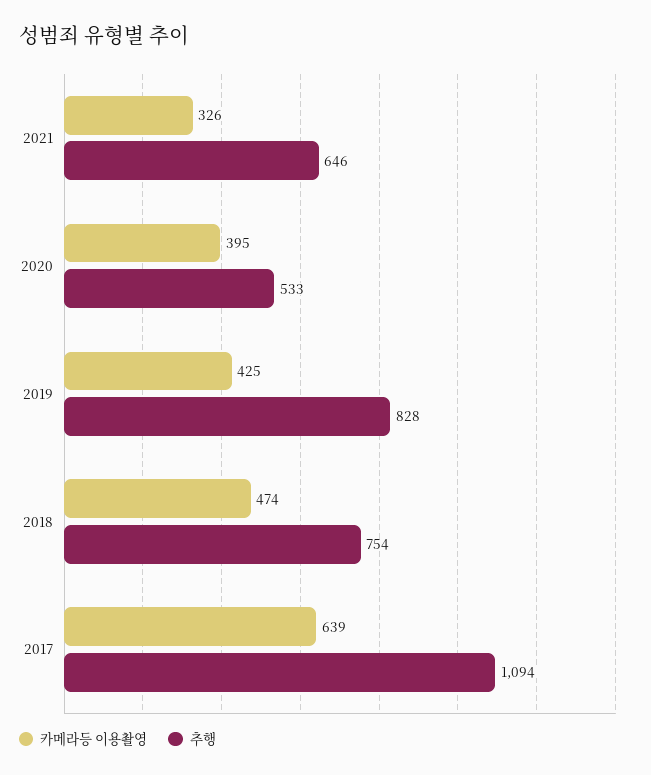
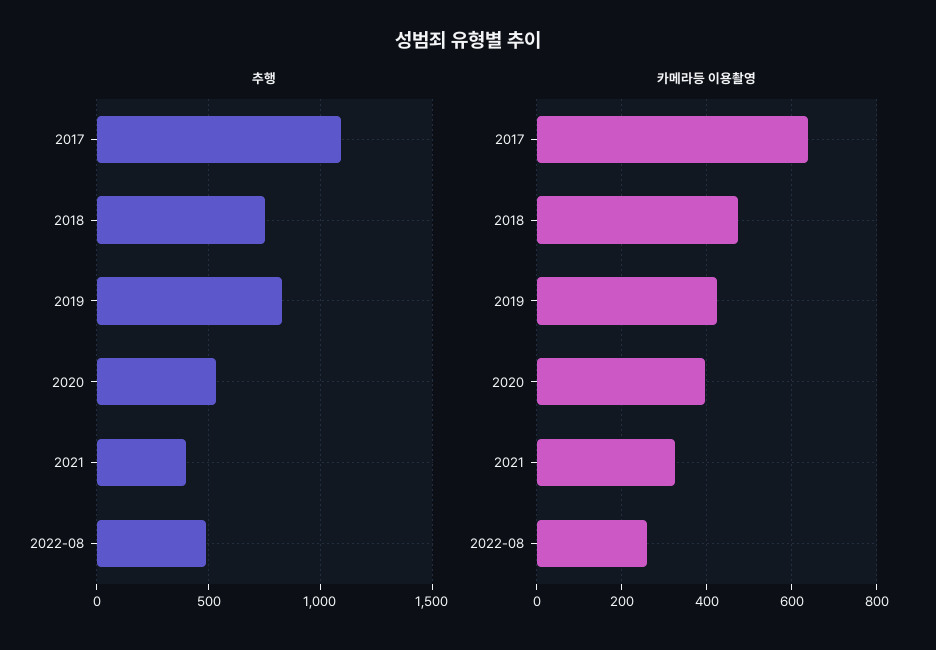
추행, 2021: 646 -> 400
추행, 2022-08: none -> 500
카메라등 이용촬영, 2022-08: none -> 260

